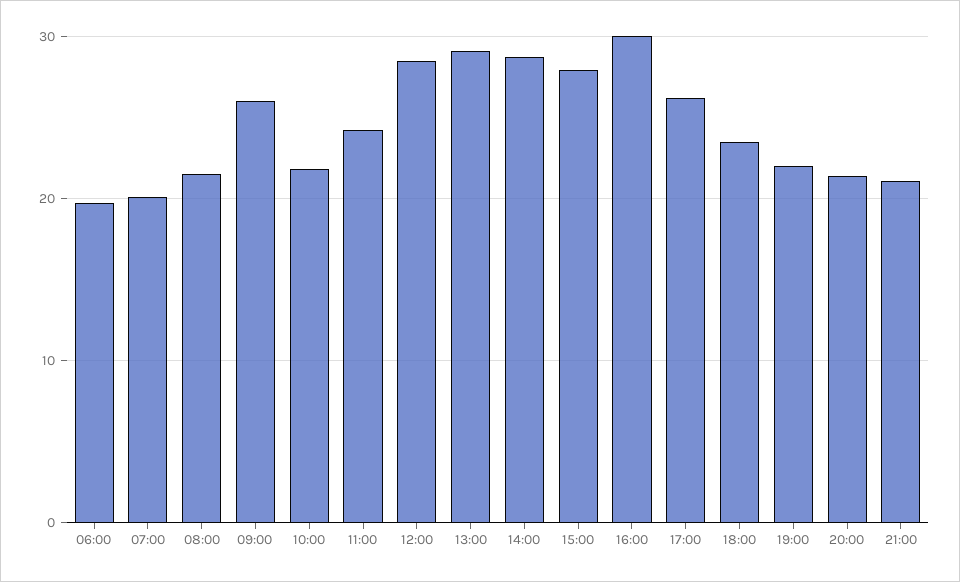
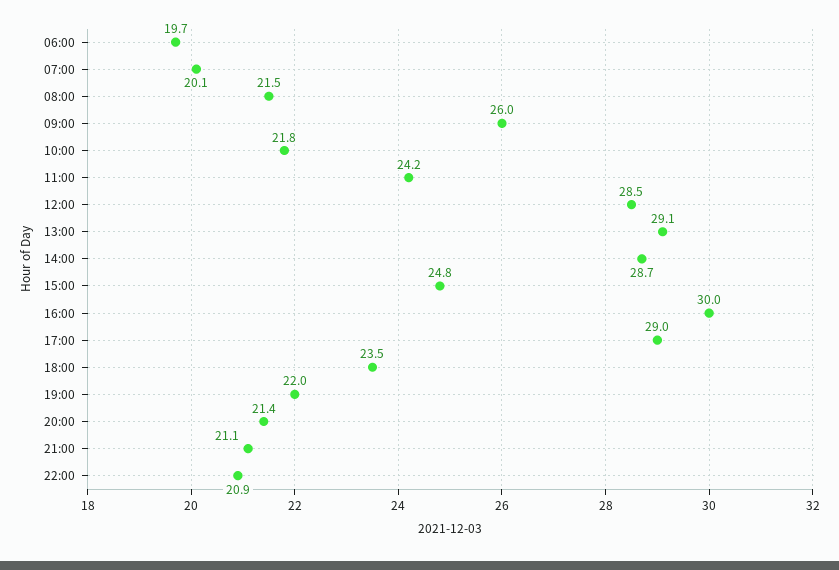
15:00: 28 -> 24.8
17:00: 26 -> 29
22:00: none -> 20.9

